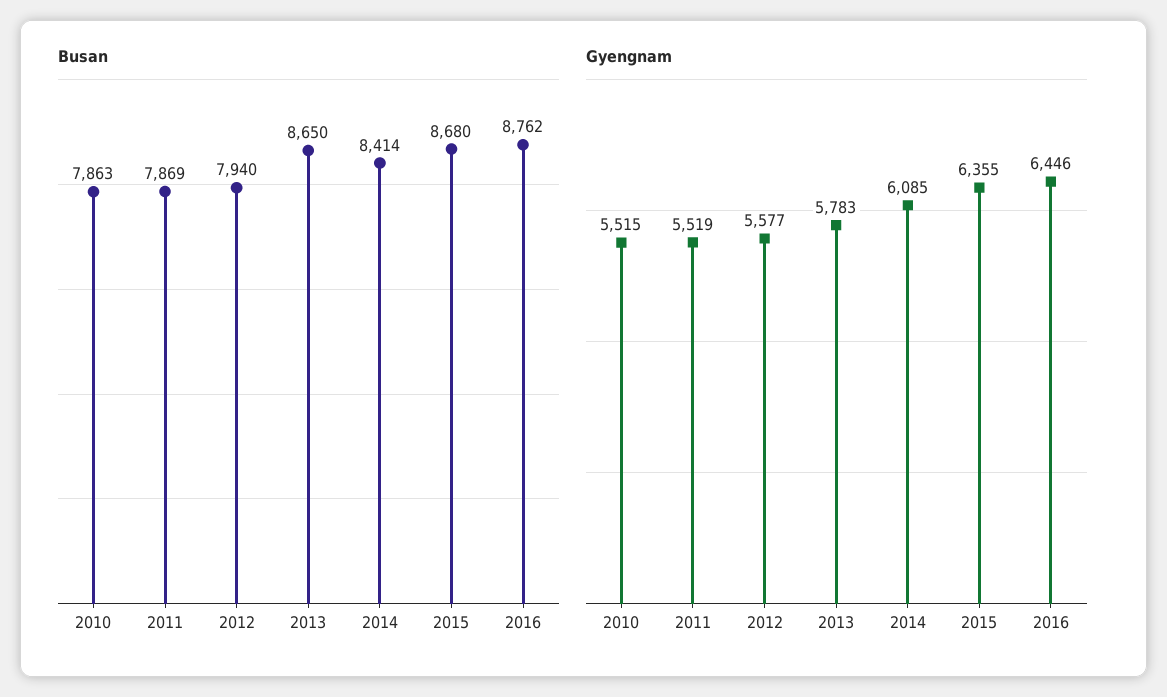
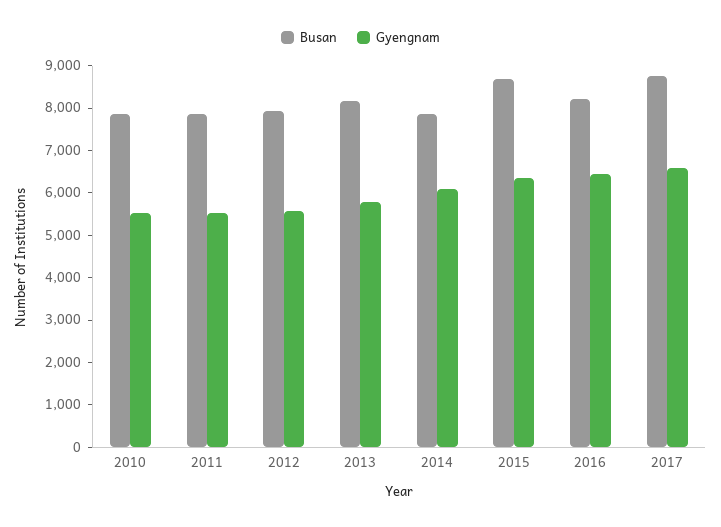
Busan, 2013: 8650 -> 8200
Busan, 2014: 8414 -> 7800
Busan, 2016: 8762 -> 8200
Busan, 2017: none -> 8800
Gyengnam, 2017: none -> 6600

